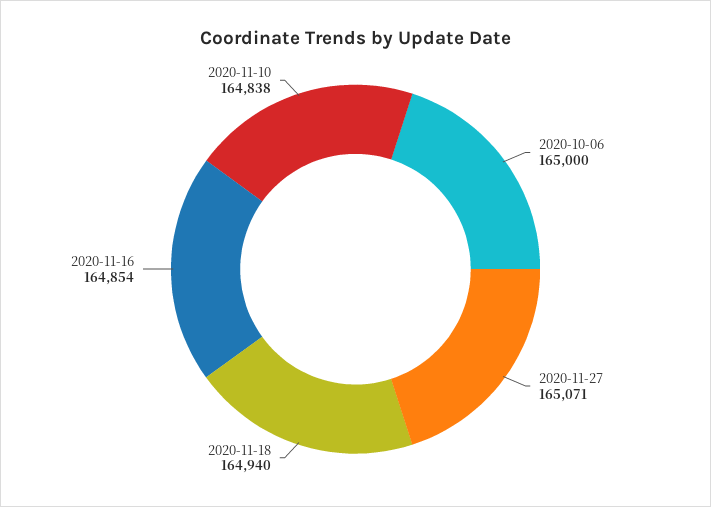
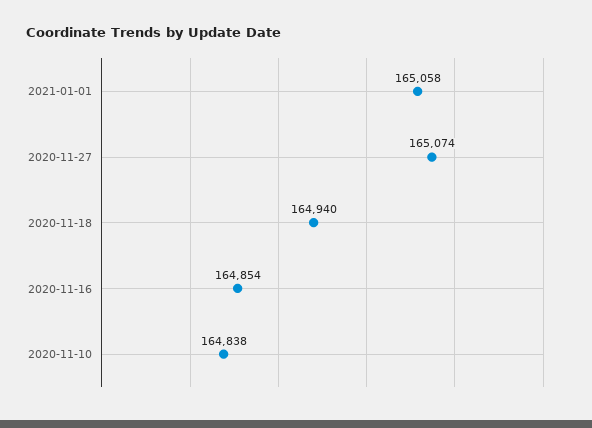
2020-10-06: 165000 -> none
2020-11-27: 165071 -> 165074
2021-01-01: none -> 165058

